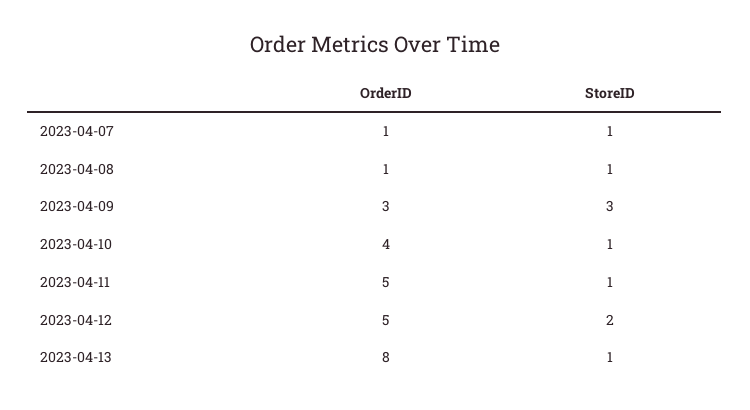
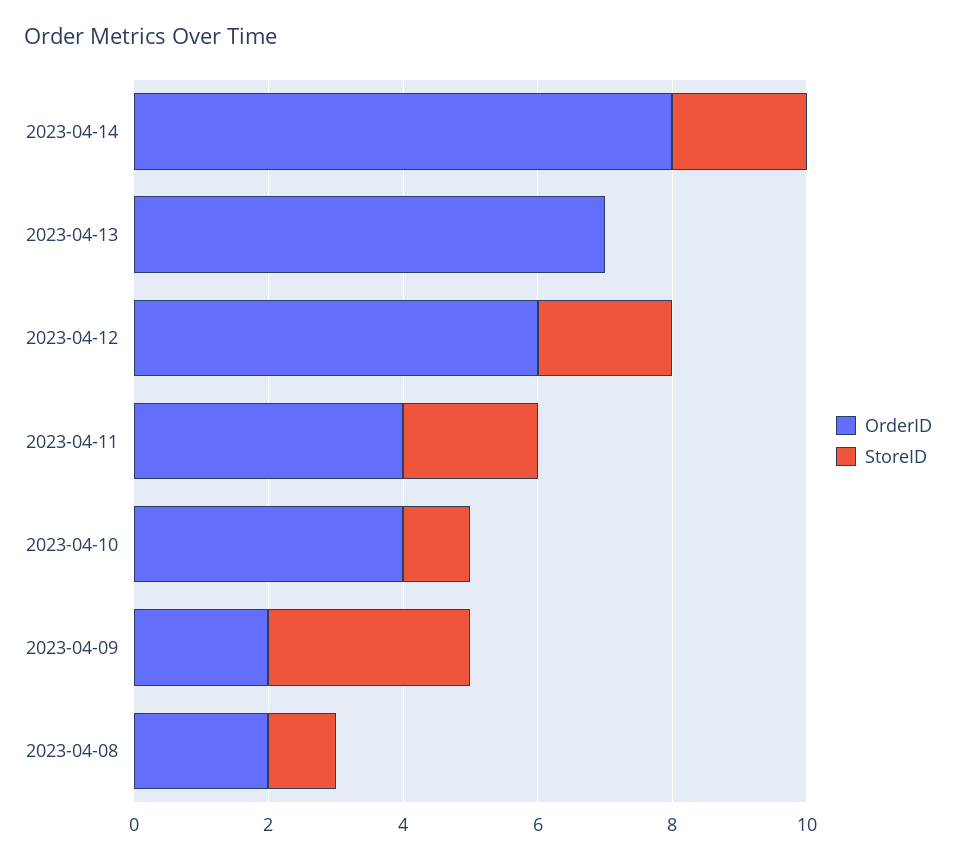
OrderID, 2023-04-07: 1 -> none
StoreID, 2023-04-07: 1 -> none
OrderID, 2023-04-08: 1 -> 2
OrderID, 2023-04-09: 3 -> 2
OrderID, 2023-04-11: 5 -> 4
StoreID, 2023-04-11: 1 -> 2
OrderID, 2023-04-12: 5 -> 6
OrderID, 2023-04-13: 8 -> 7
StoreID, 2023-04-13: 1 -> 0
OrderID, 2023-04-14: none -> 8
StoreID, 2023-04-14: none -> 2

